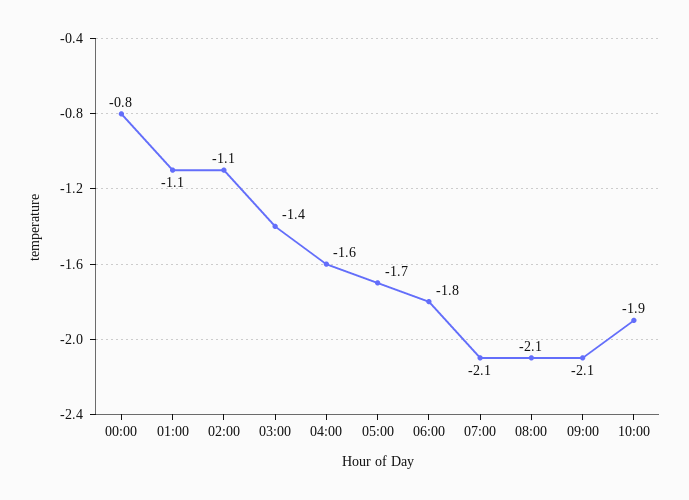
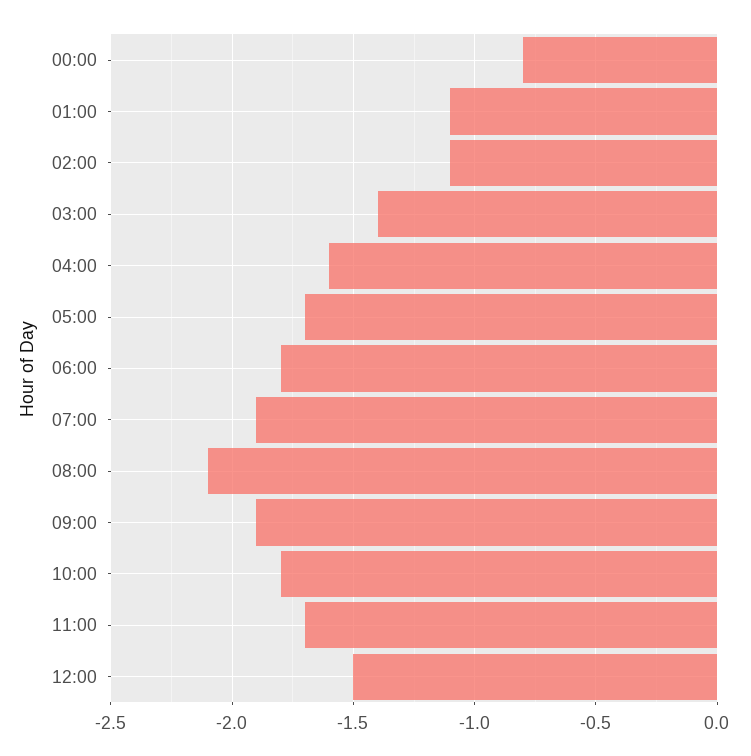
07:00: -2.1 -> -1.9
09:00: -2.1 -> -1.9
10:00: -1.9 -> -1.8
11:00: none -> -1.7
12:00: none -> -1.5

